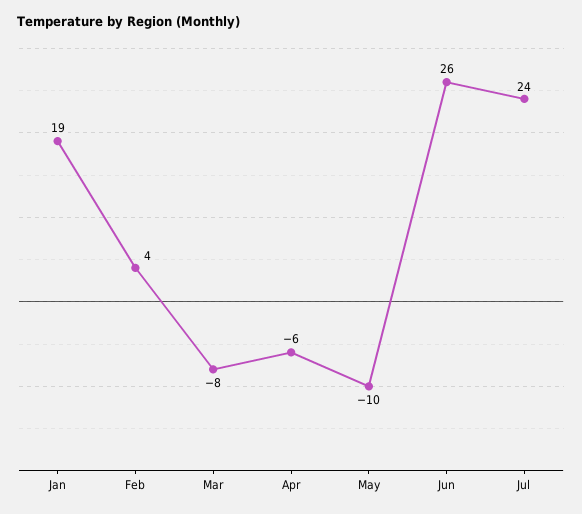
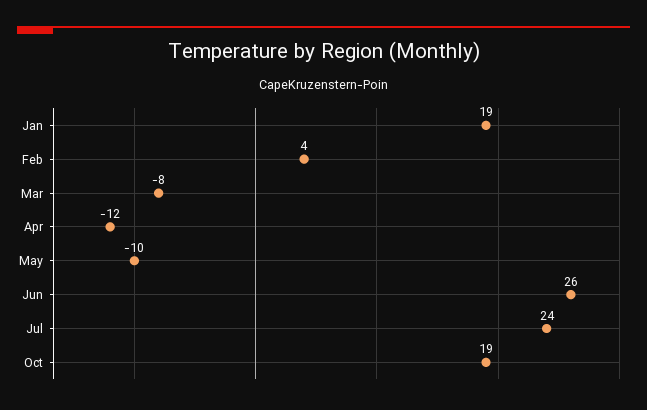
Apr: -6 -> -12
Oct: none -> 19

